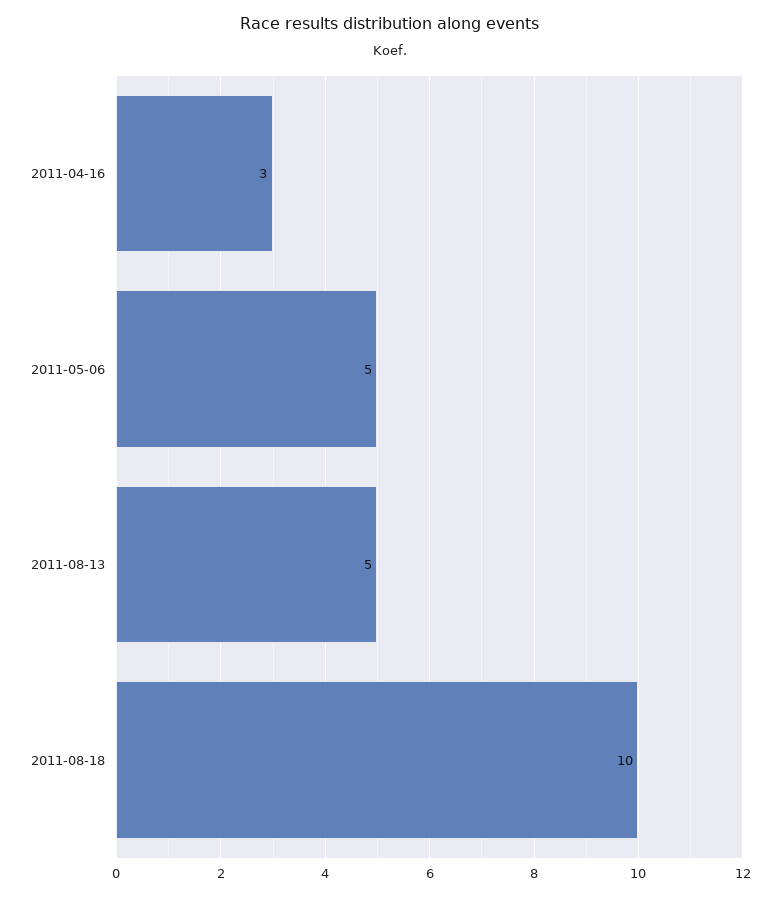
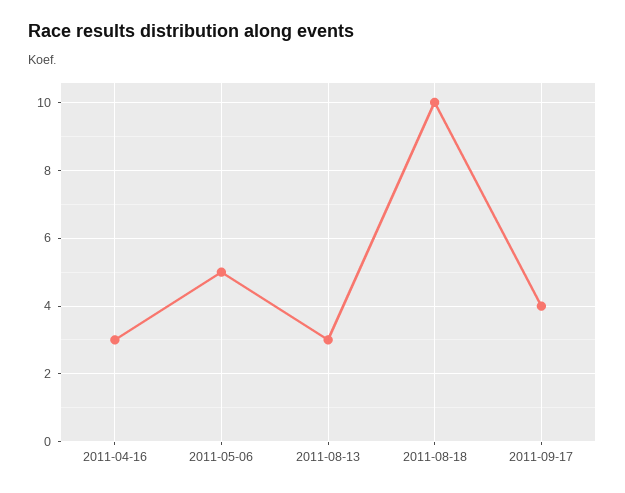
2011-08-13: 5 -> 3
2011-09-17: none -> 4

